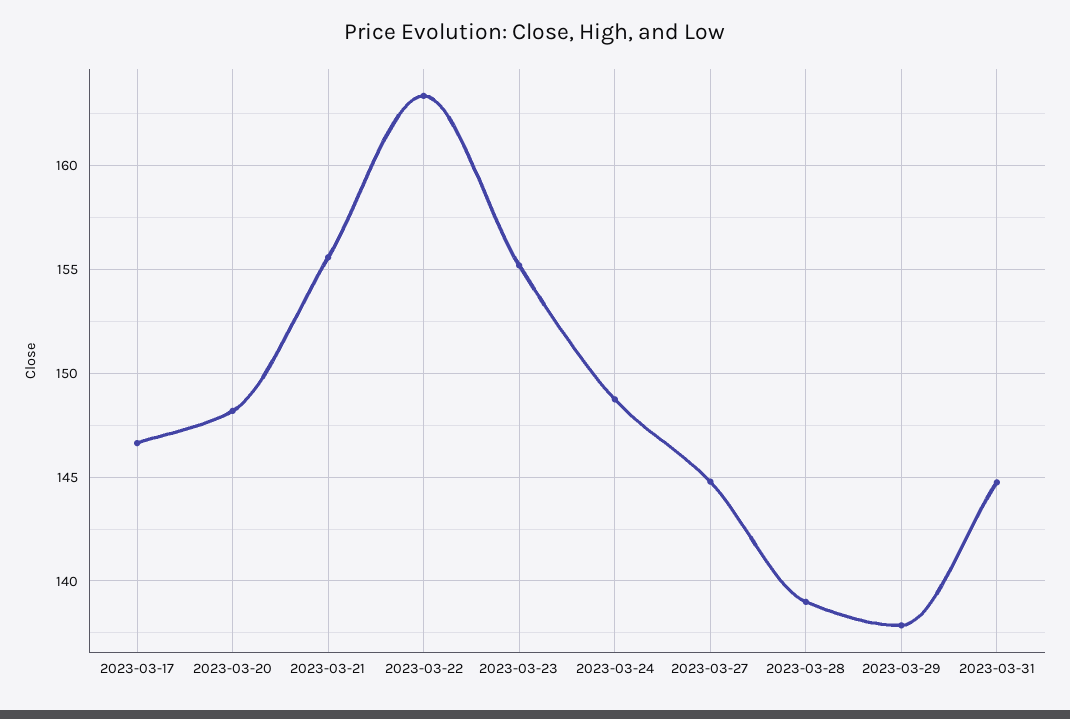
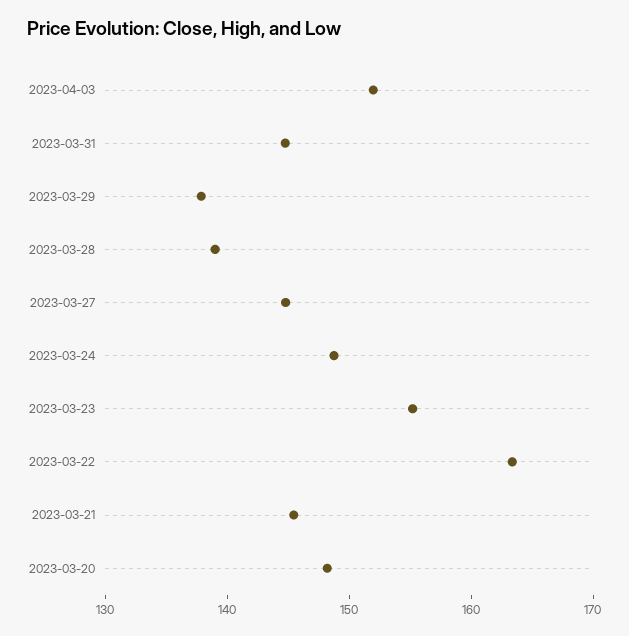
2023-03-17: 146.5 -> none
2023-03-21: 155.5 -> 146
2023-04-03: none -> 152

